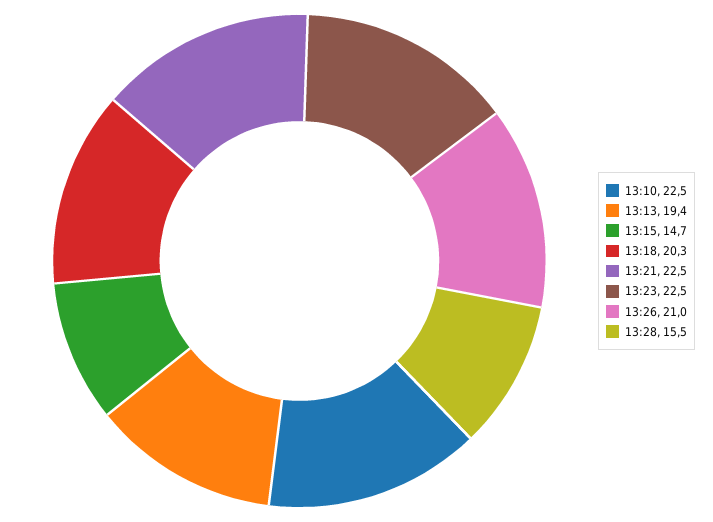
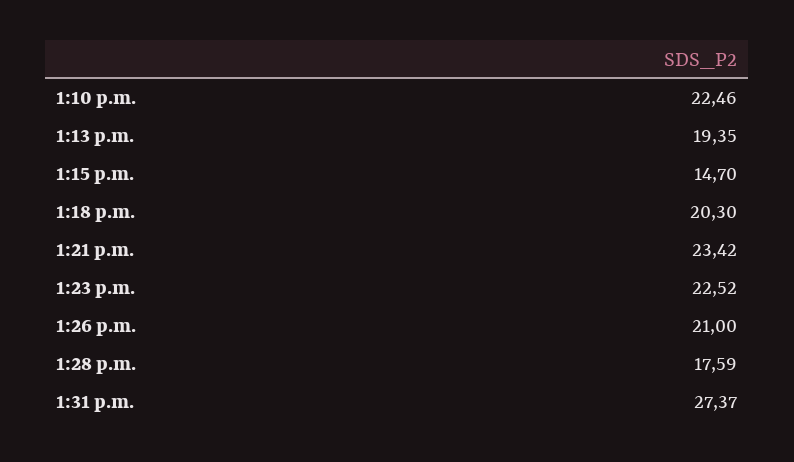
13:21: 22.5 -> 23.42
13:28: 15.5 -> 17.59
1:31 p.m.: none -> 27.37

